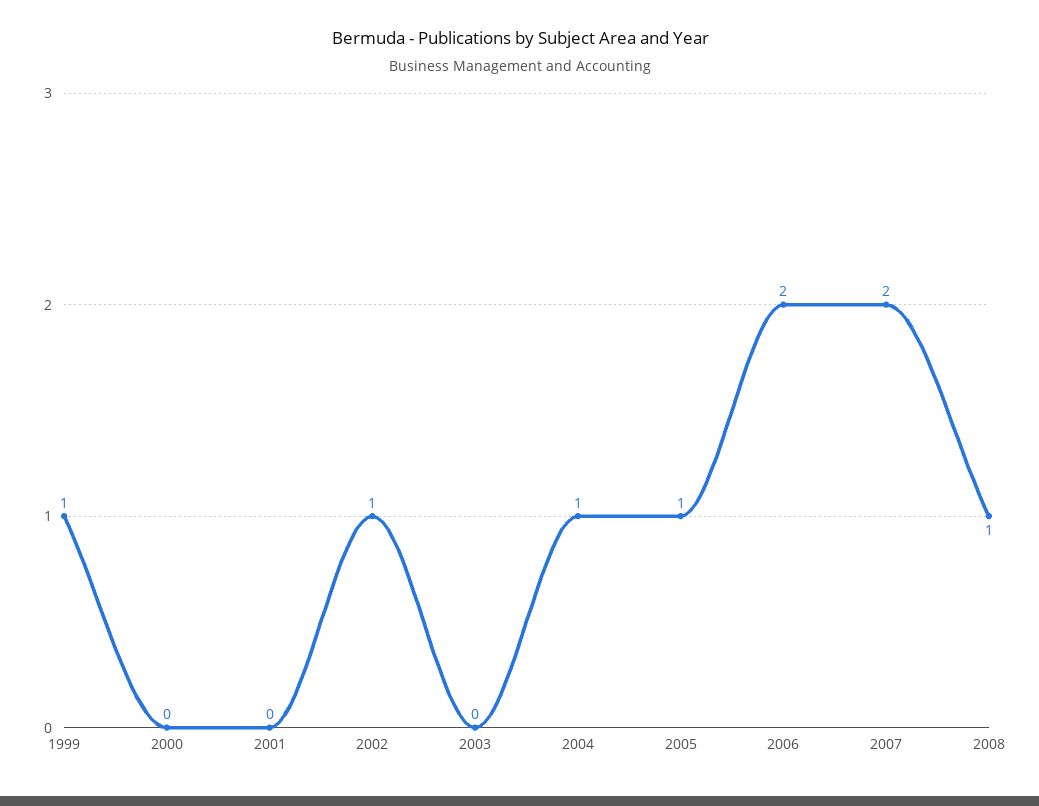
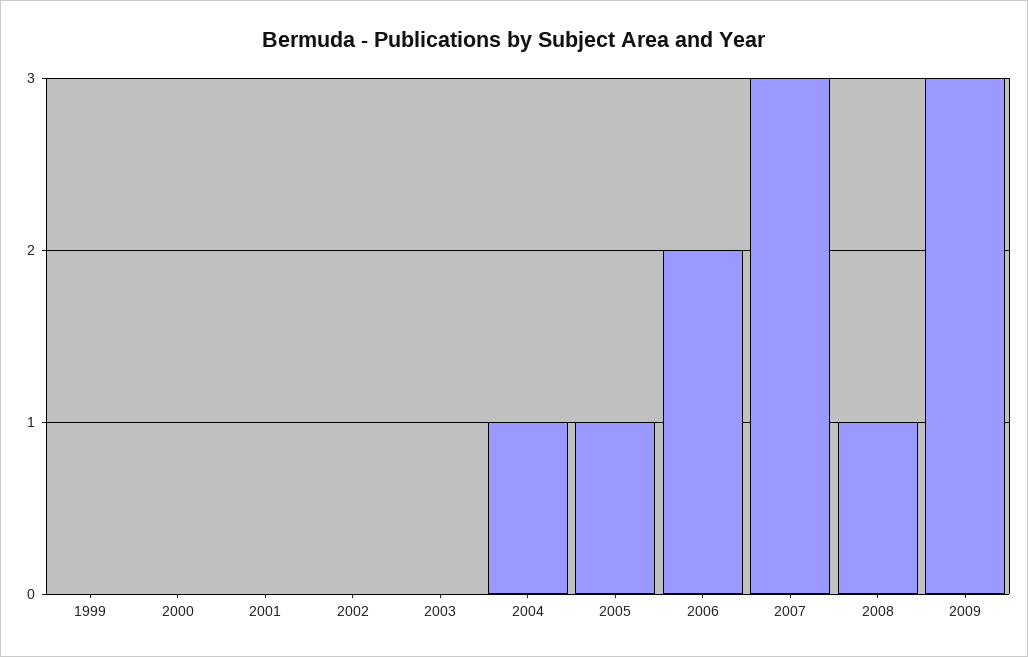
1999: 1 -> 0
2002: 1 -> 0
2007: 2 -> 3
2009: none -> 3

